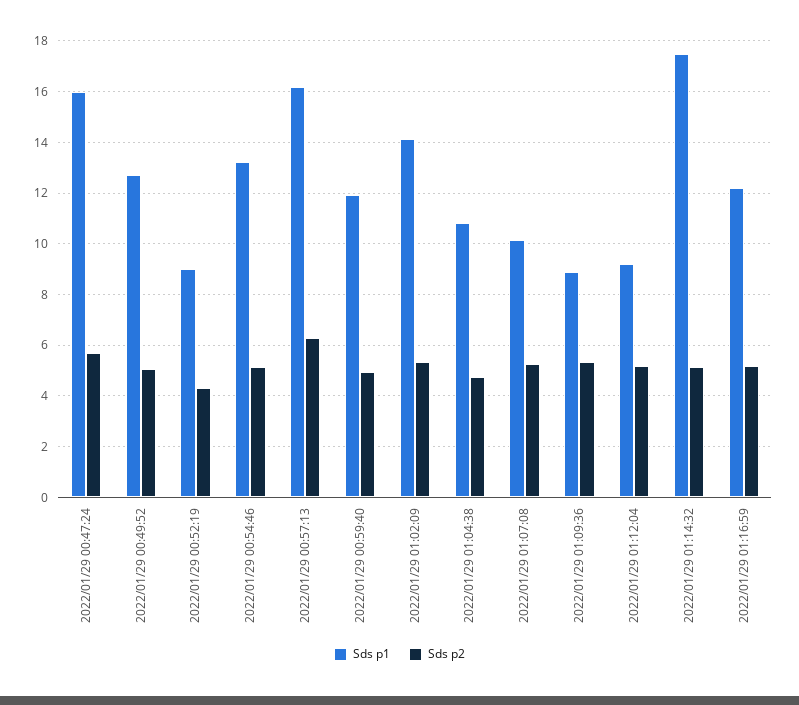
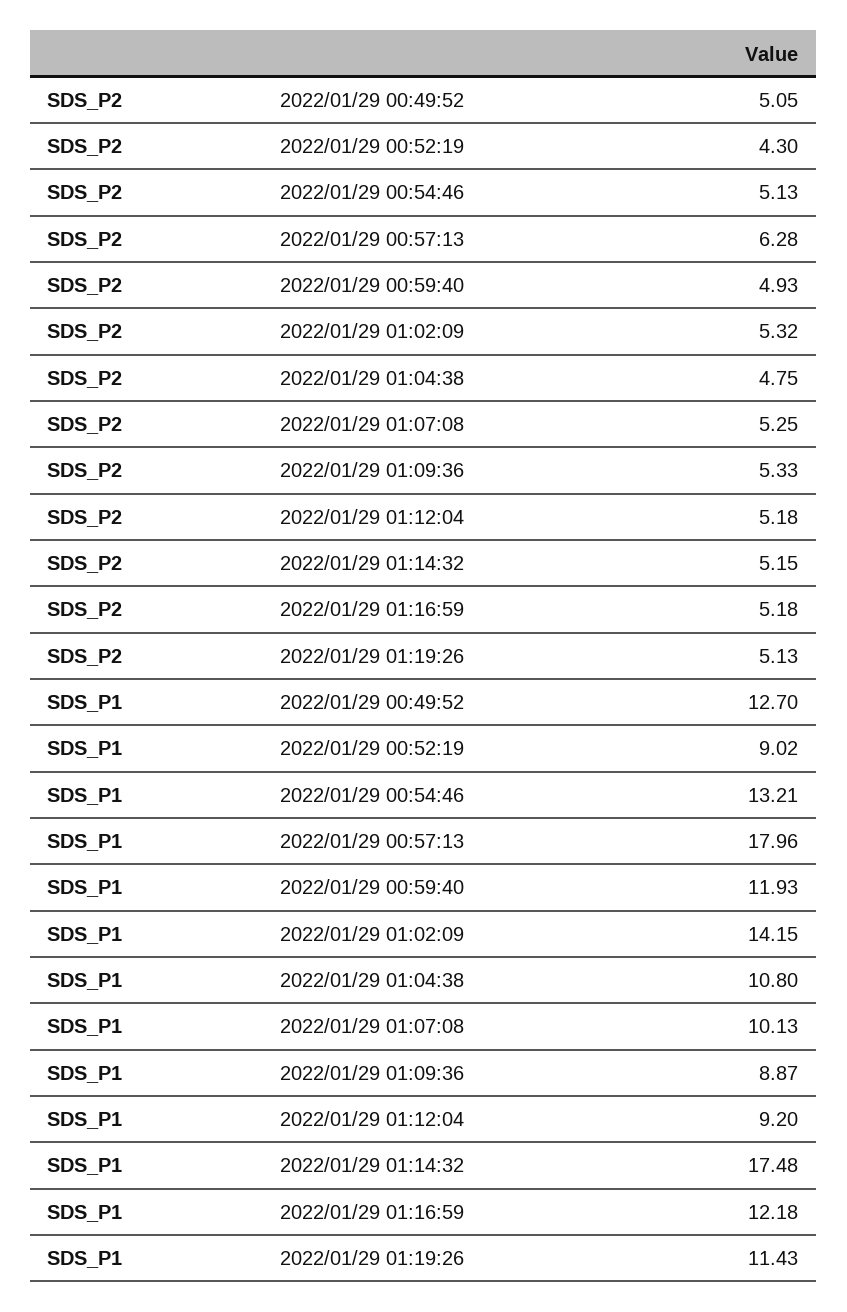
Sds p1, 2022/01/29 00:47:24: 16 -> none
Sds p2, 2022/01/29 00:47:24: 5.75 -> none
Sds p1, 2022/01/29 00:57:13: 16.25 -> 17.96
Sds p2, 2022/01/29 01:19:26: none -> 5.13
Sds p1, 2022/01/29 01:19:26: none -> 11.43

